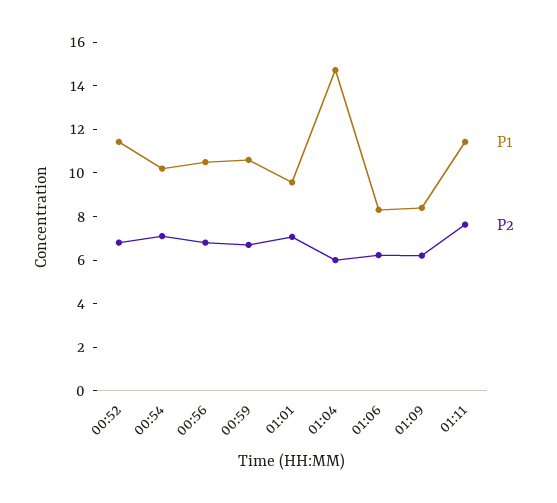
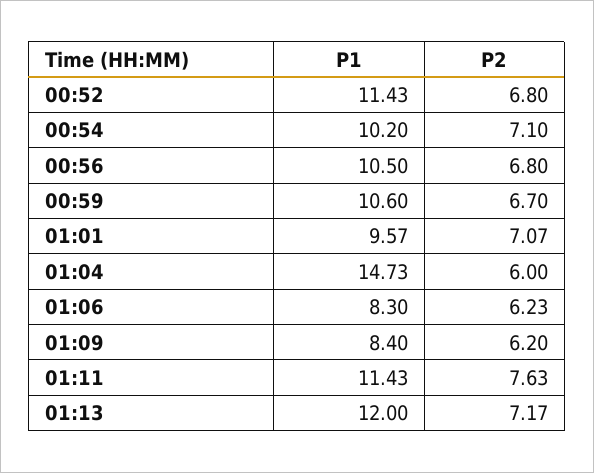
P1, 01:13: none -> 12
P2, 01:13: none -> 7.17

